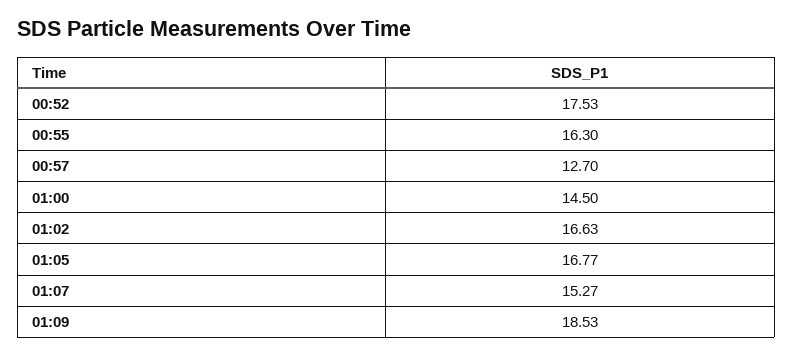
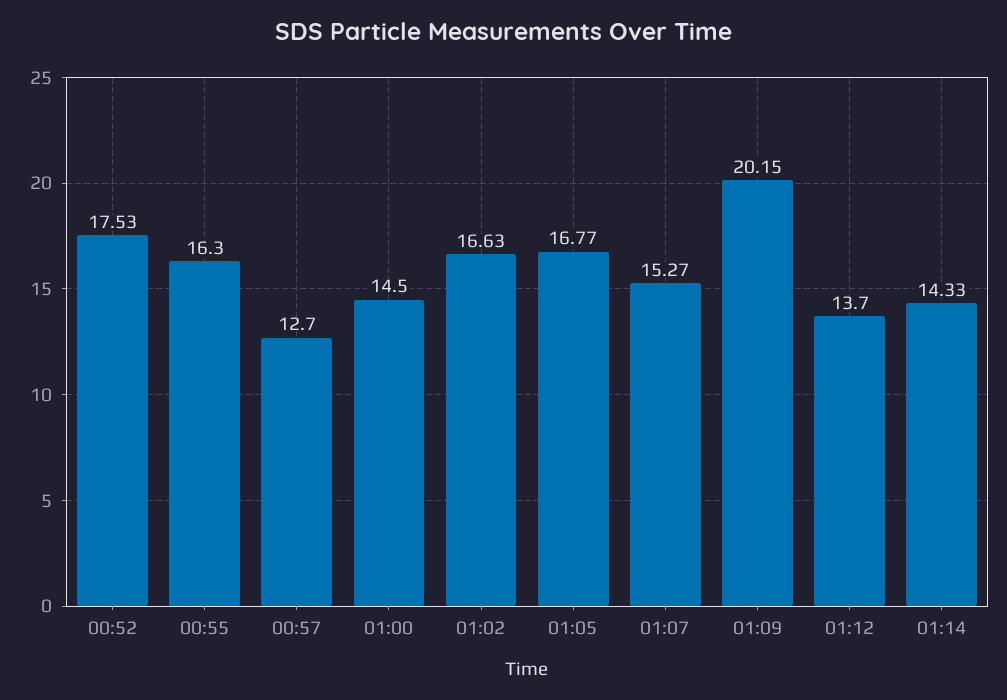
01:09: 18.53 -> 20.15
01:12: none -> 13.7
01:14: none -> 14.33

